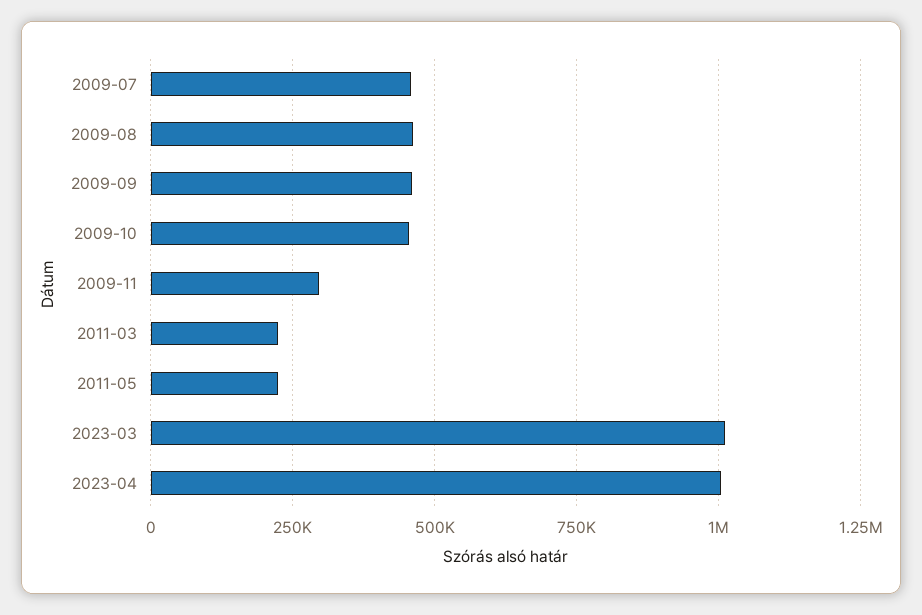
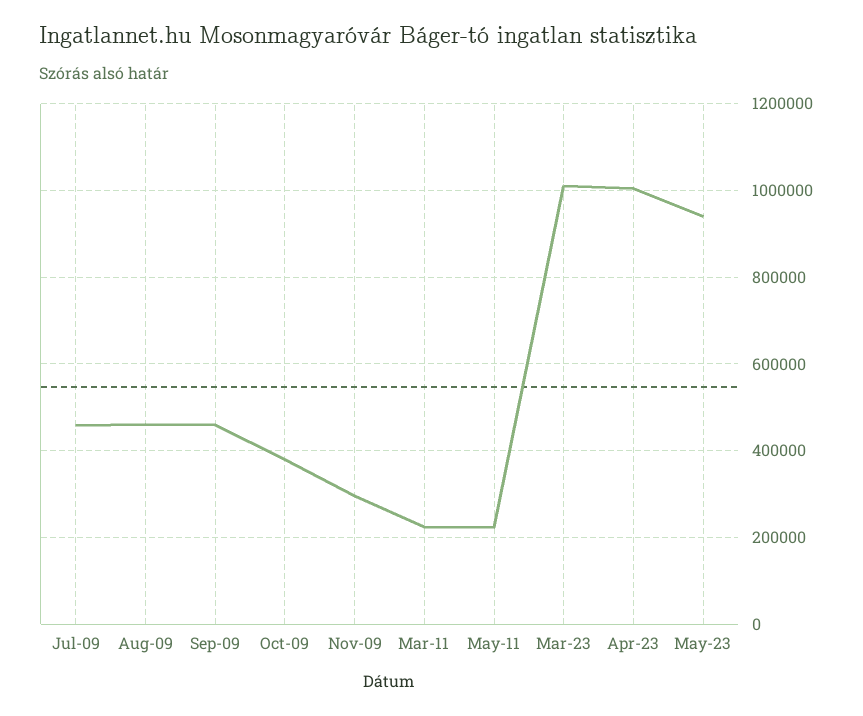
2009-10: 450000 -> 380000
May-23: none -> 940000

